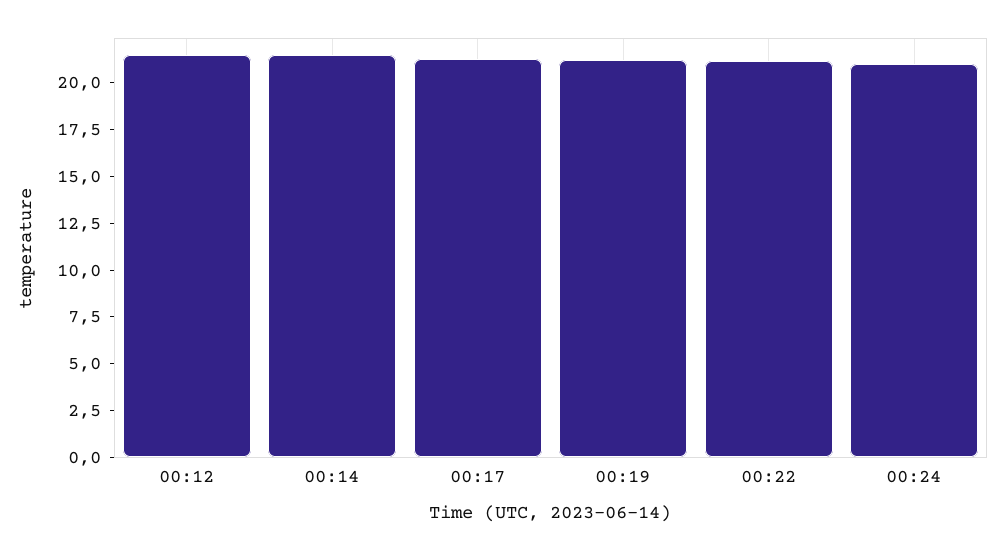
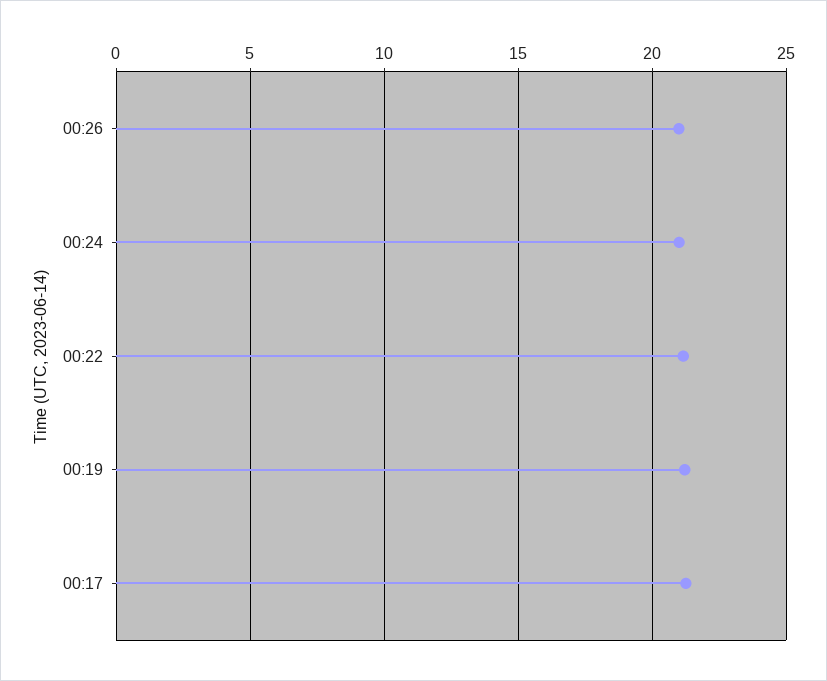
00:12: 21.5 -> none
00:14: 21.5 -> none
00:26: none -> 21

